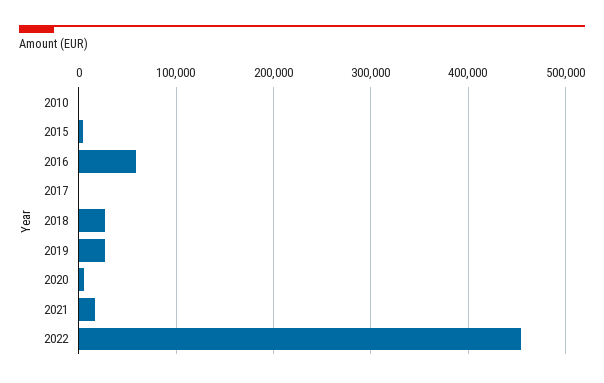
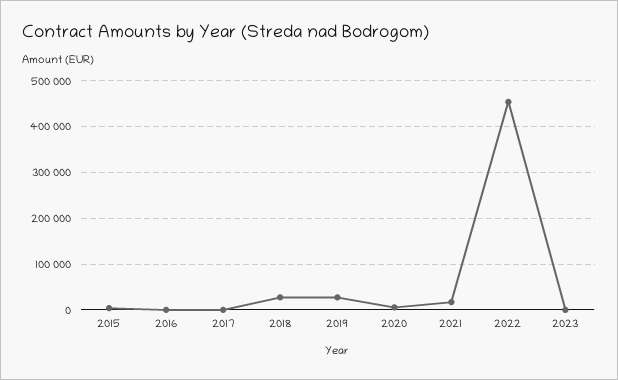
2010: 0 -> none
2016: 60000 -> 0
2023: none -> 0

